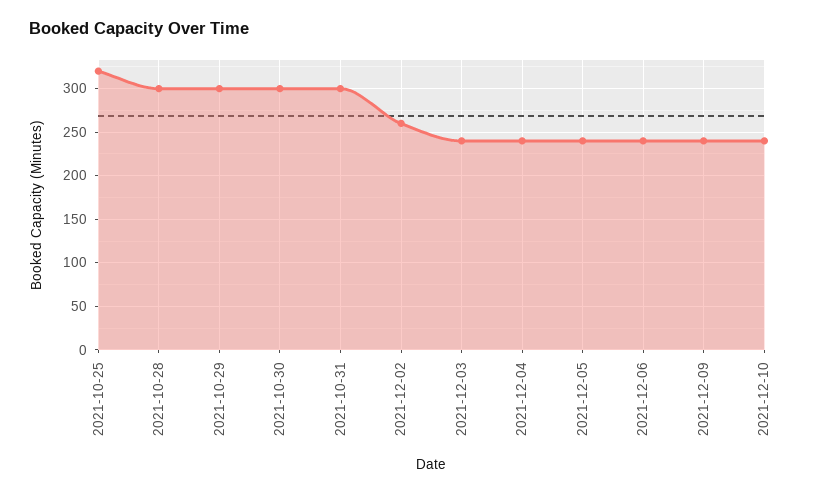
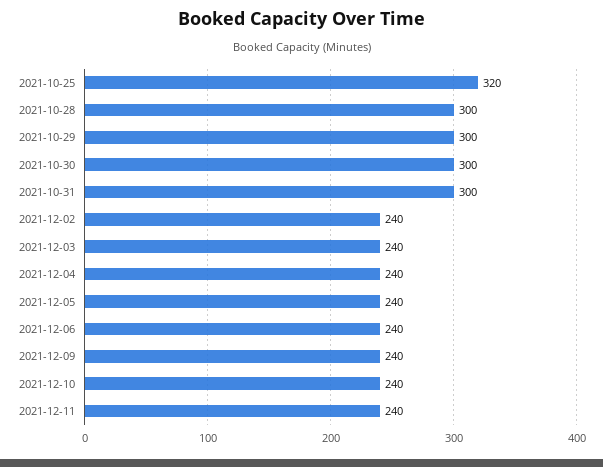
2021-12-02: 260 -> 240
2021-12-11: none -> 240

